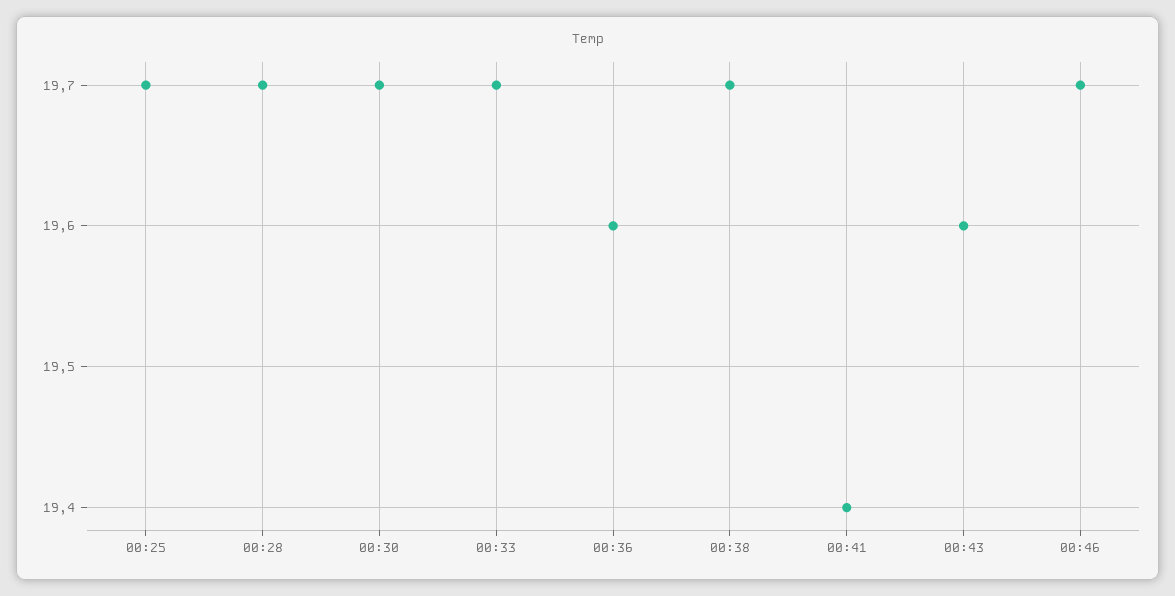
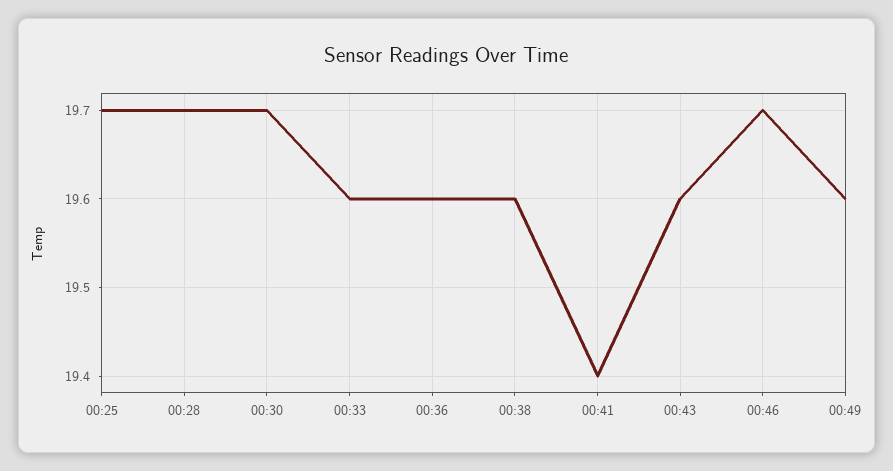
00:33: 19.7 -> 19.6
00:38: 19.7 -> 19.6
00:49: none -> 19.6

